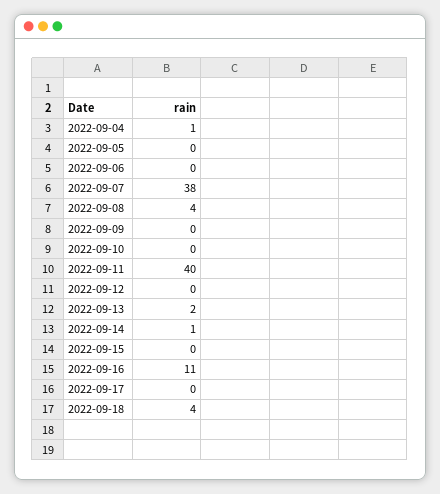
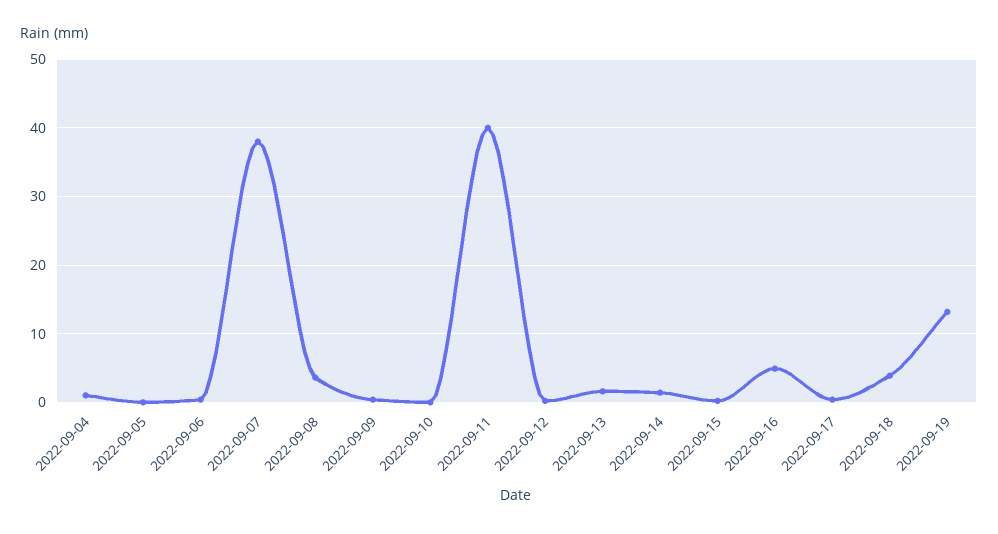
2022-09-16: 11 -> 5
2022-09-19: none -> 13

